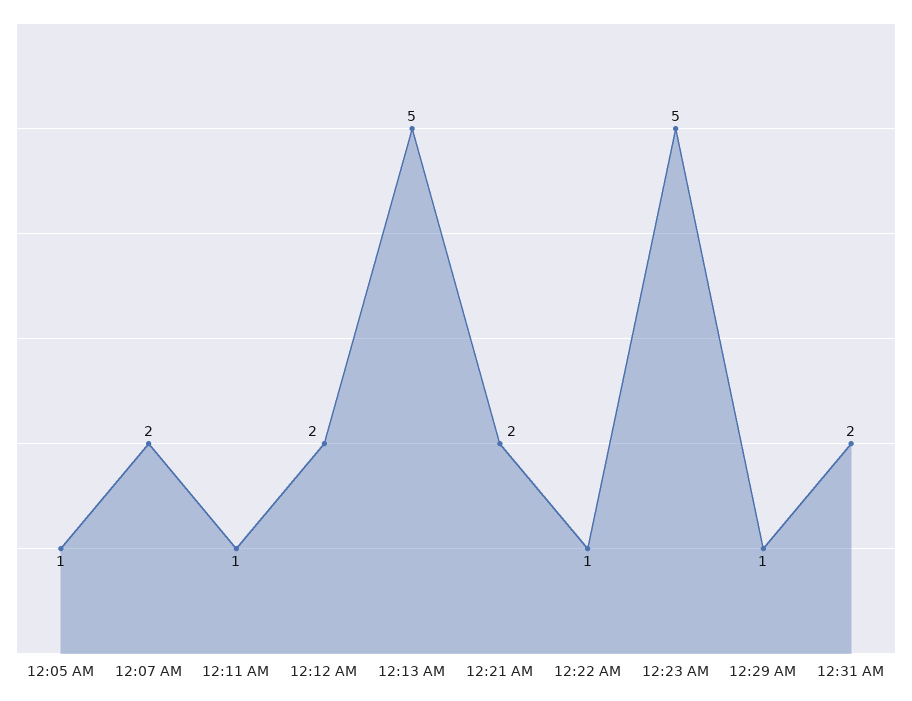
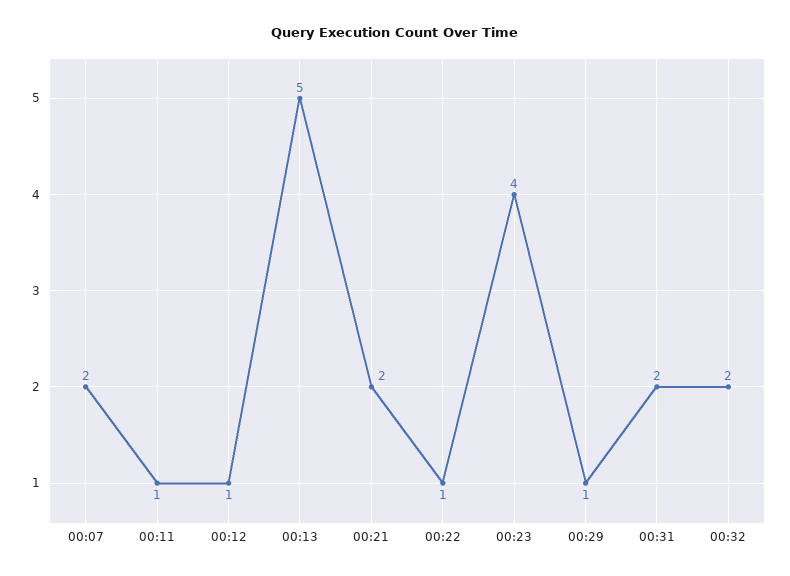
12:05 AM: 1 -> none
12:12 AM: 2 -> 1
12:23 AM: 5 -> 4
00:32: none -> 2

